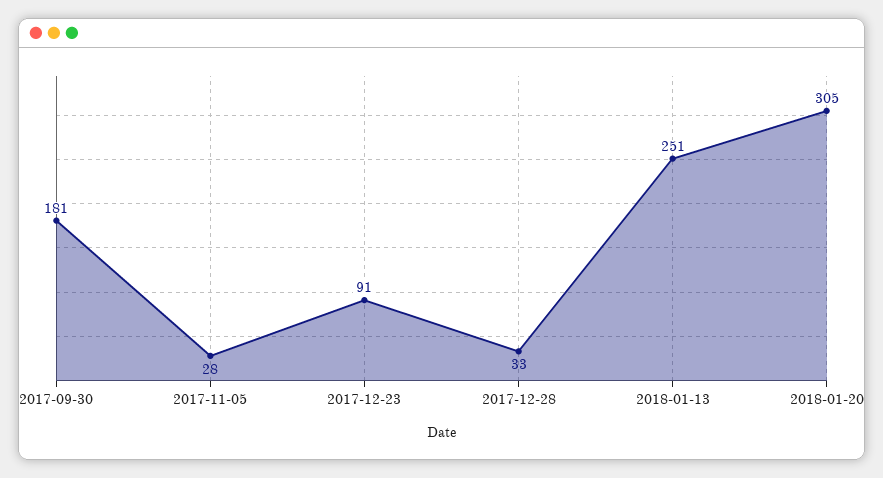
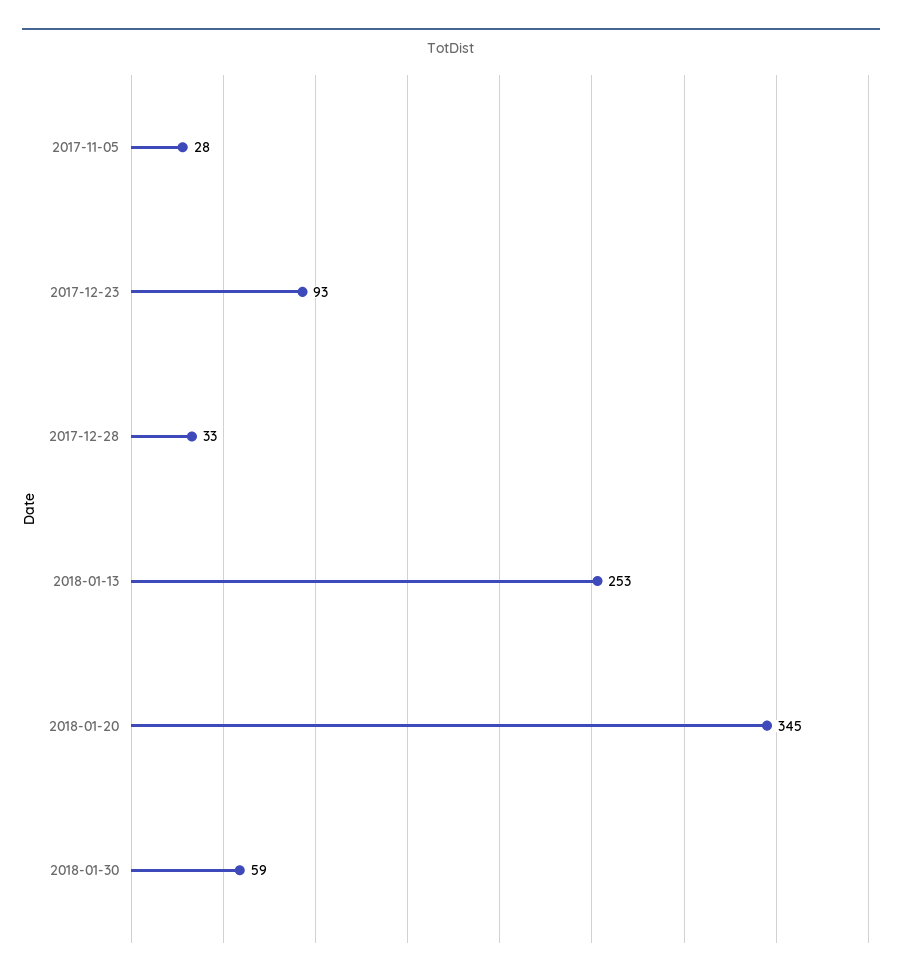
2017-09-30: 181 -> none
2017-12-23: 91 -> 93
2018-01-13: 251 -> 253
2018-01-20: 305 -> 345
2018-01-30: none -> 59

